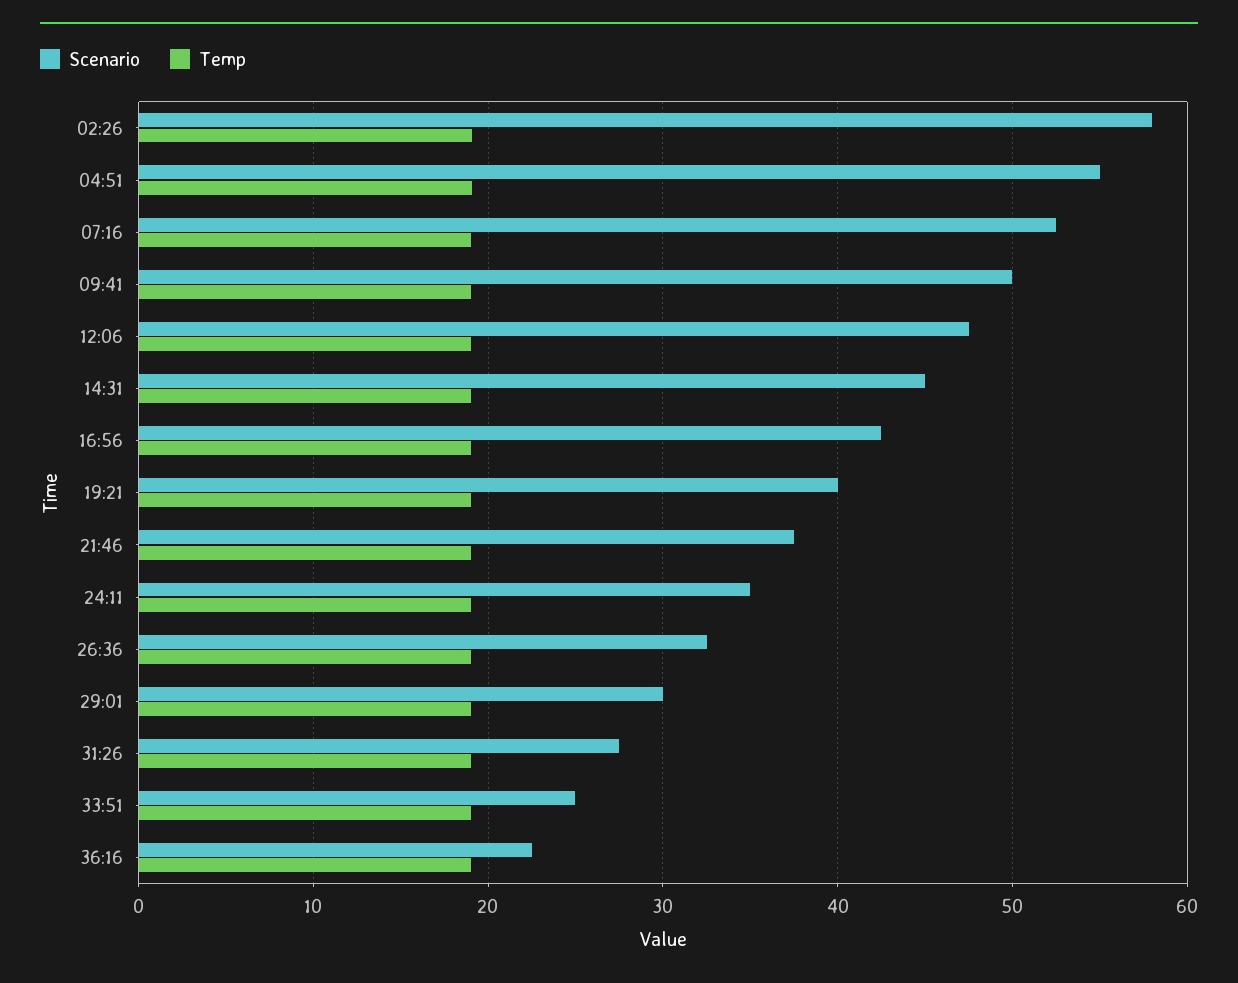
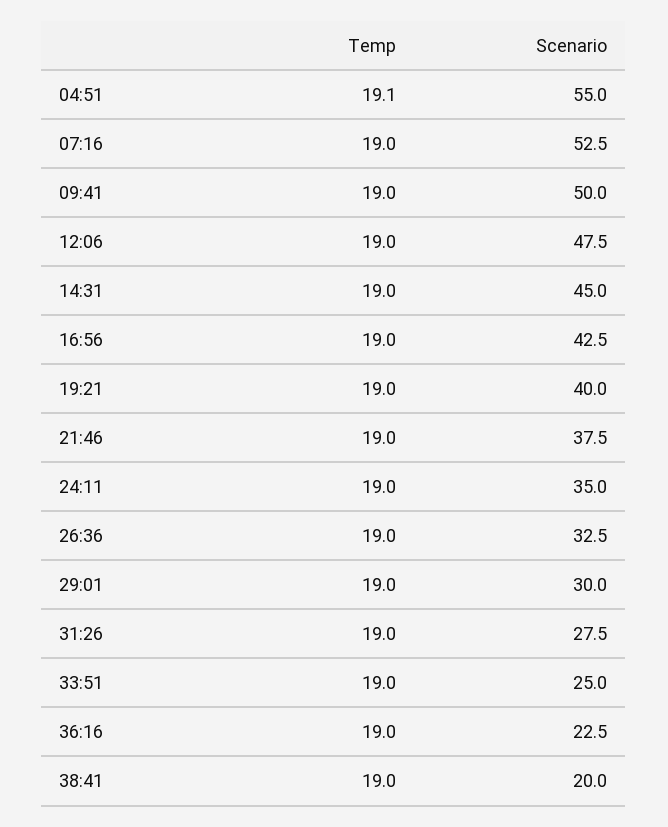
Scenario, 02:26: 58 -> none
Temp, 02:26: 19 -> none
Temp, 38:41: none -> 19
Scenario, 38:41: none -> 20

